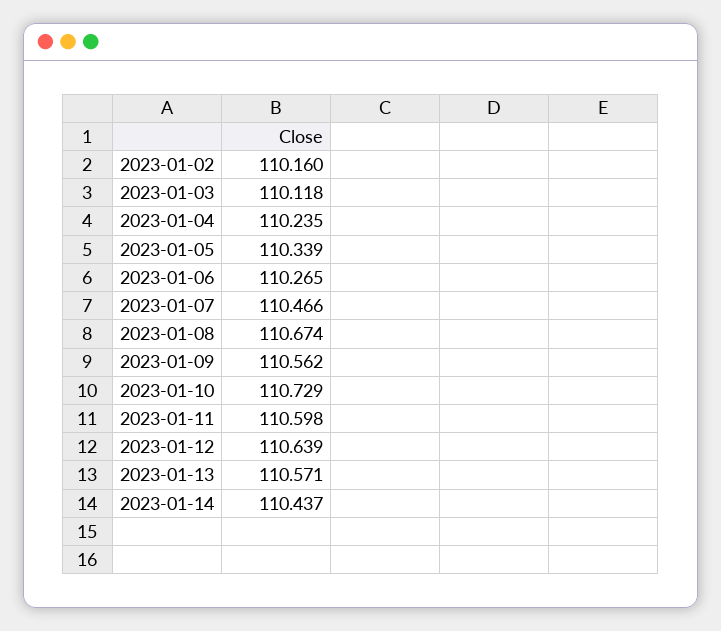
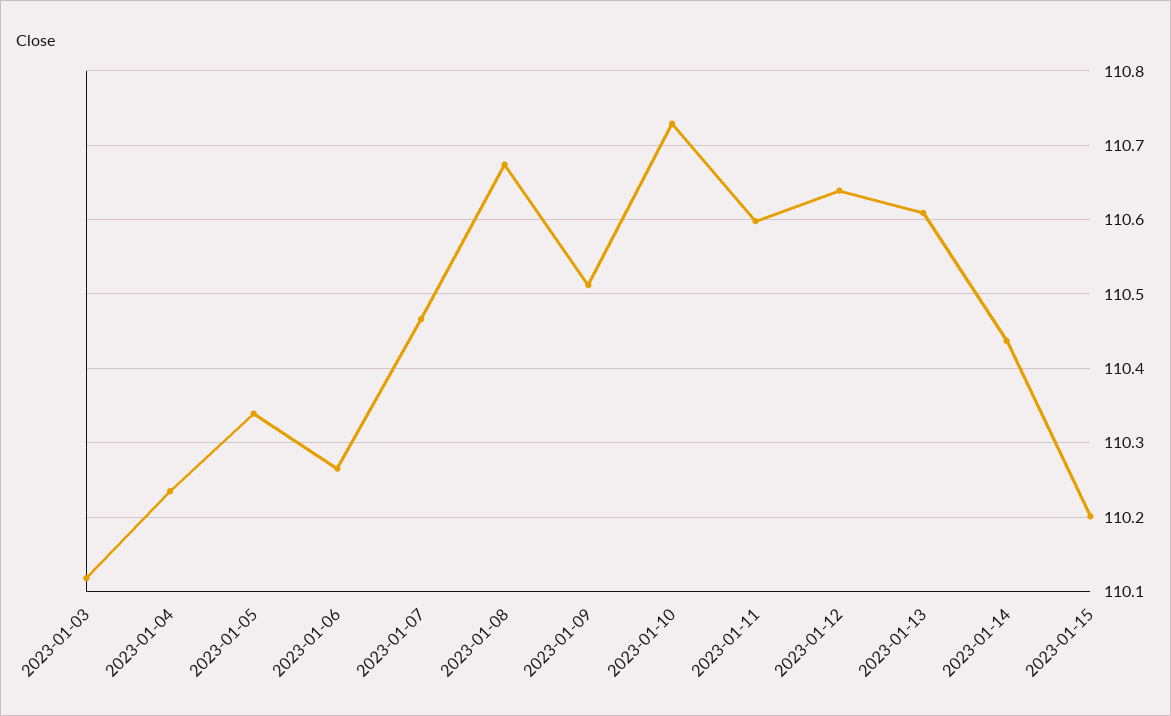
2023-01-02: 110.16 -> none
2023-01-09: 110.562 -> 110.51
2023-01-13: 110.571 -> 110.61
2023-01-15: none -> 110.2

